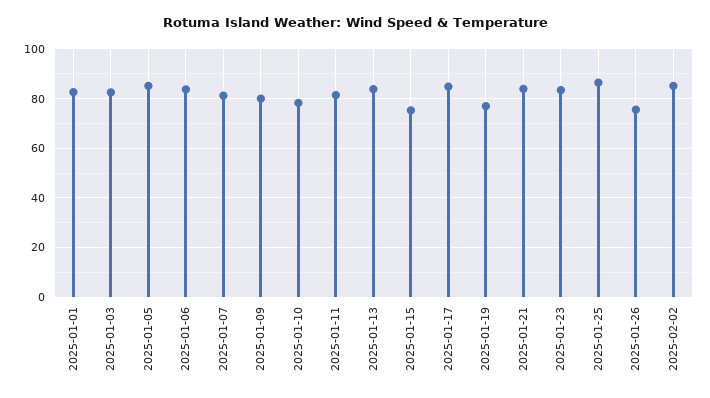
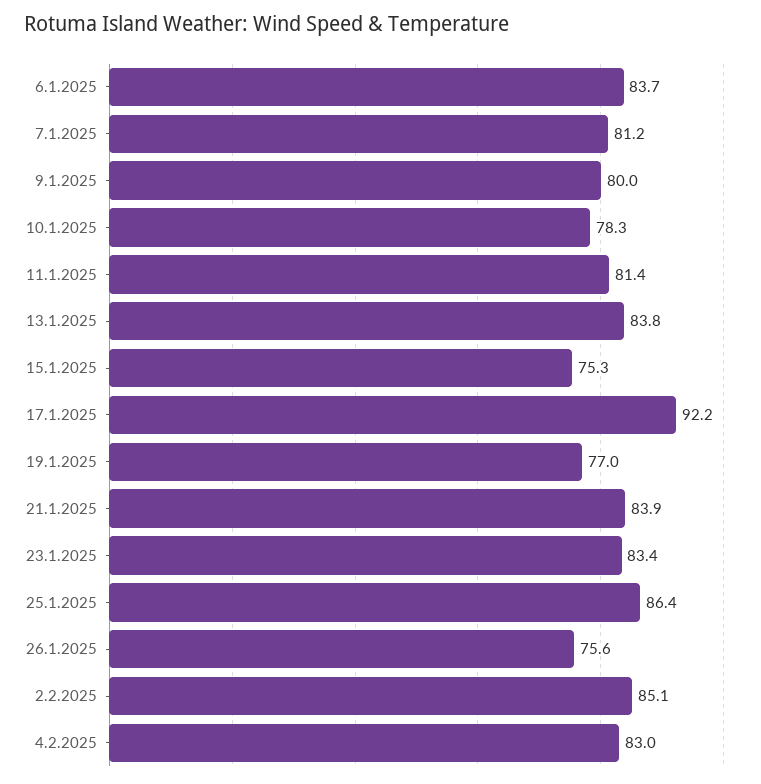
2025-01-01: 82.5 -> none
2025-01-03: 82.5 -> none
2025-01-05: 85 -> none
2025-01-17: 85 -> 92.2
4.2.2025: none -> 83

